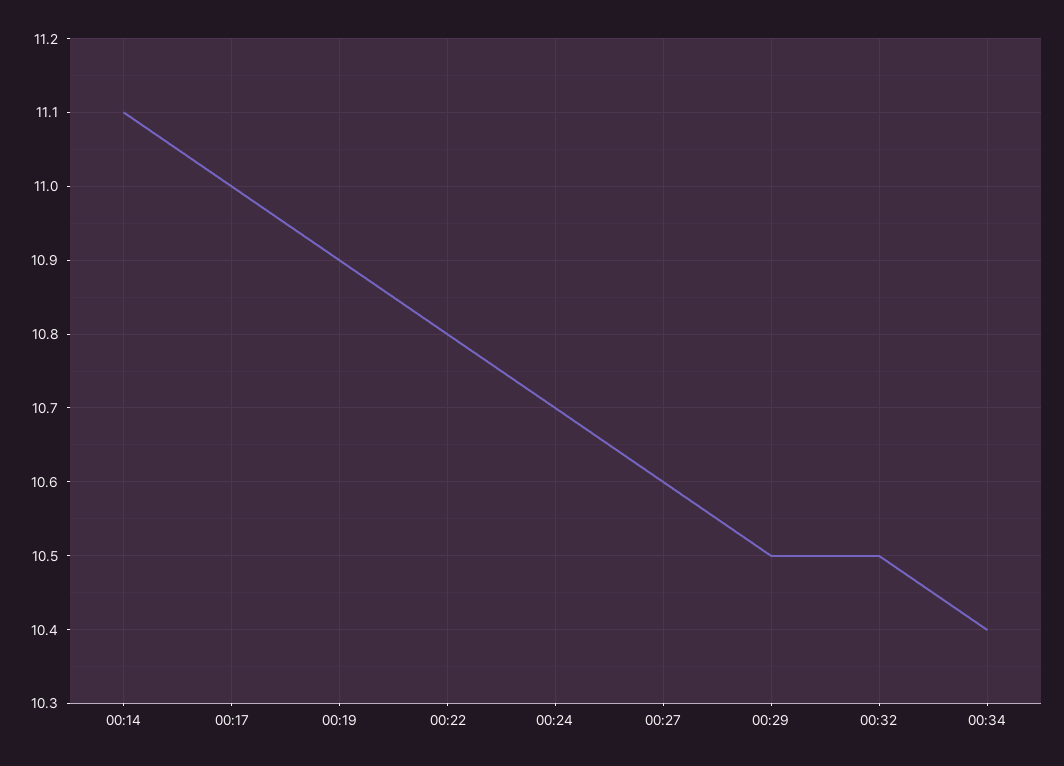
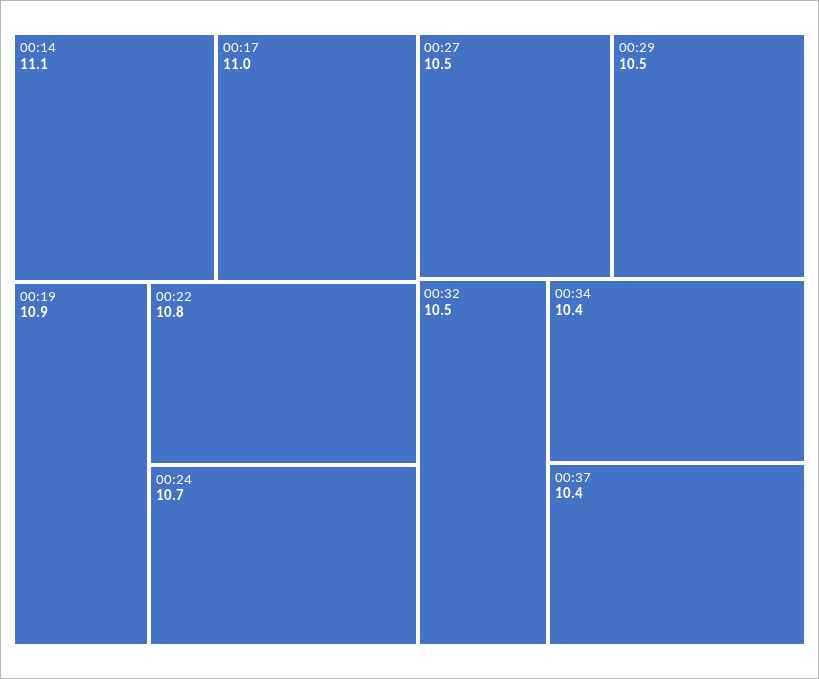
00:27: 10.6 -> 10.5
00:37: none -> 10.4

